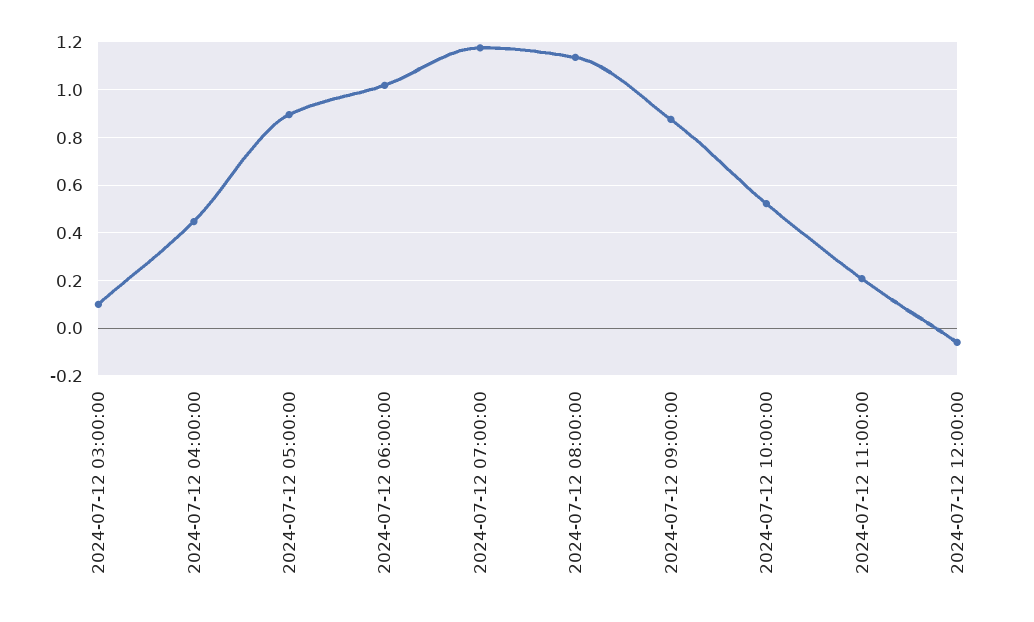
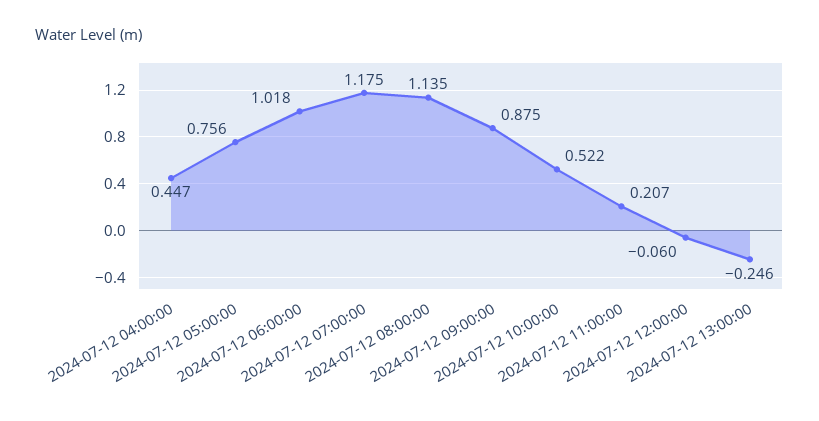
2024-07-12 03:00:00: 0.1 -> none
2024-07-12 05:00:00: 0.9 -> 0.756
2024-07-12 13:00:00: none -> -0.246

